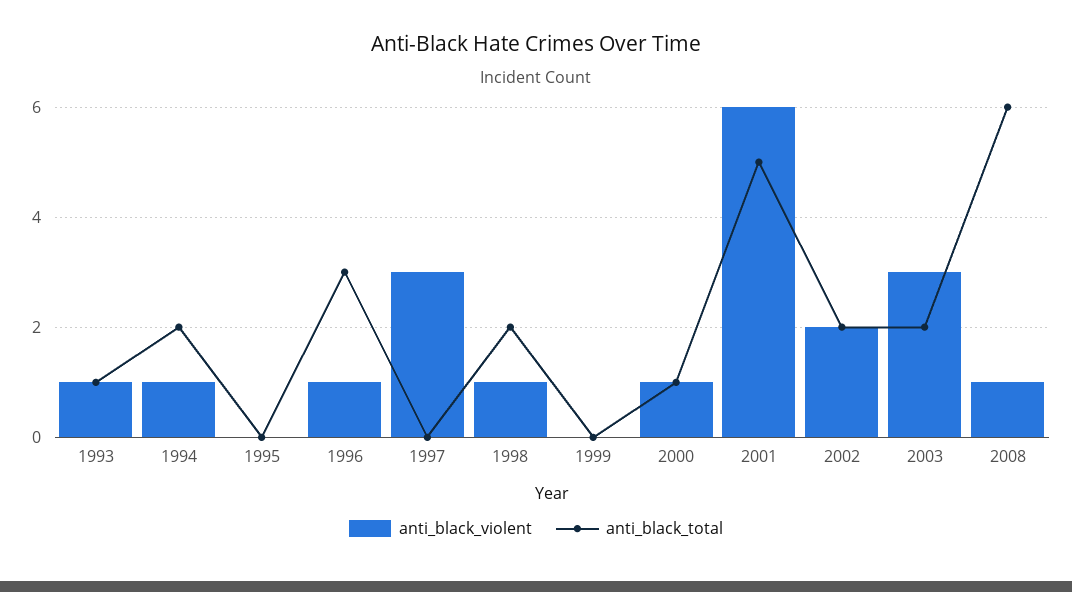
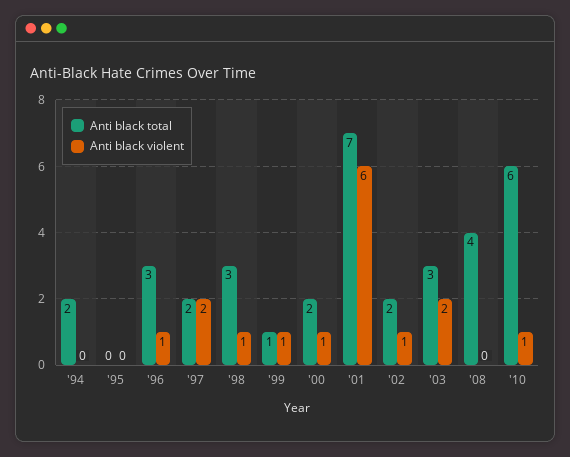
anti_black_violent, 1993: 1 -> none
anti_black_total, 1993: 1 -> none
anti_black_violent, 1994: 1 -> 0
anti_black_violent, 1997: 3 -> 2
anti_black_total, 1997: 0 -> 2
anti_black_total, 1998: 2 -> 3
anti_black_violent, 1999: 0 -> 1
anti_black_total, 1999: 0 -> 1
anti_black_total, 2000: 1 -> 2
anti_black_total, 2001: 5 -> 7
anti_black_violent, 2002: 2 -> 1
anti_black_violent, 2003: 3 -> 2
anti_black_total, 2003: 2 -> 3
anti_black_violent, 2008: 1 -> 0
anti_black_total, 2008: 6 -> 4
anti_black_total, '10: none -> 6
anti_black_violent, '10: none -> 1

